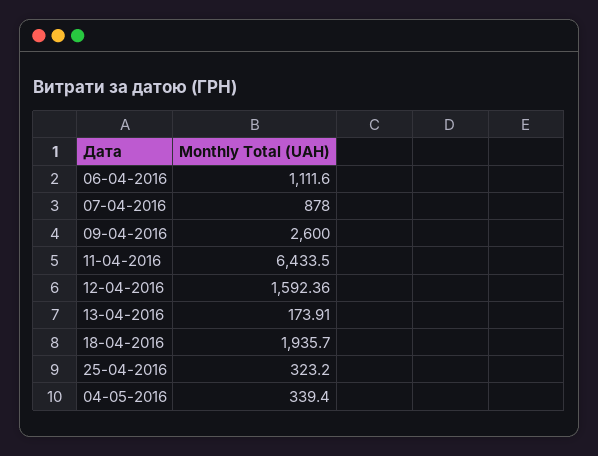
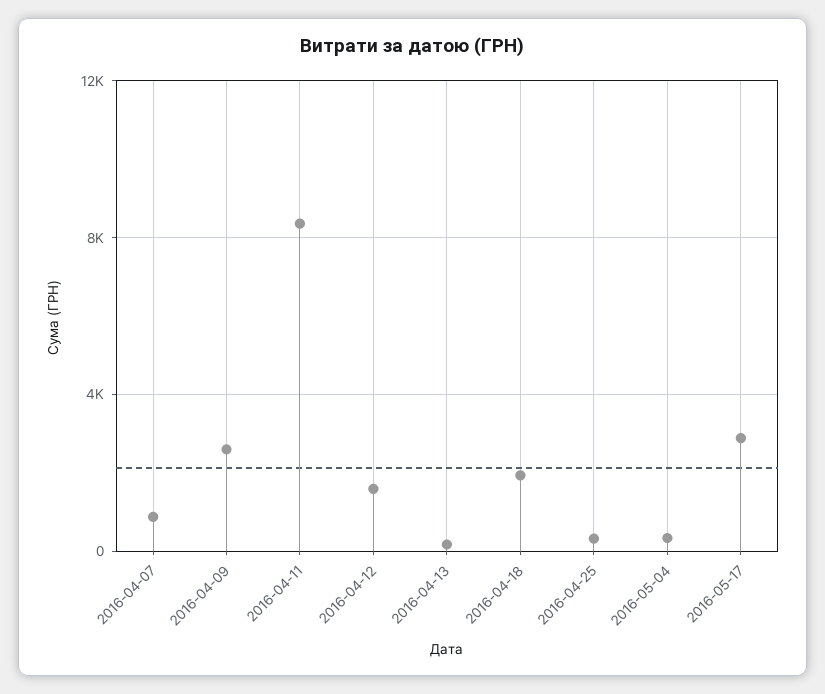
06-04-2016: 1111.6 -> none
11-04-2016: 6433.5 -> 8500
2016-05-17: none -> 3000

